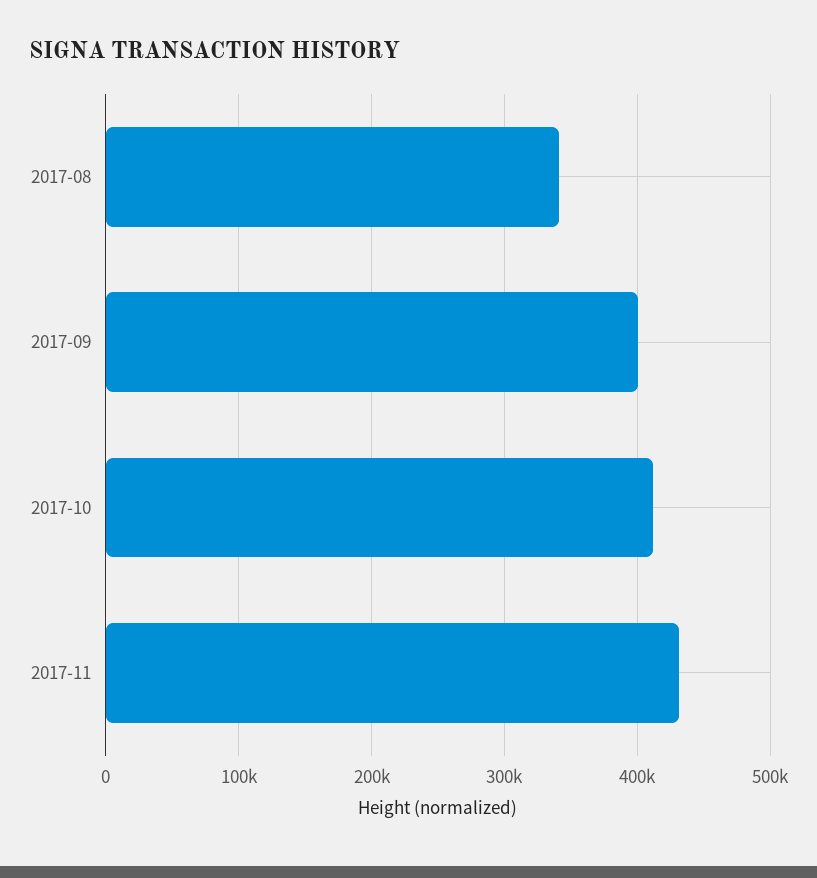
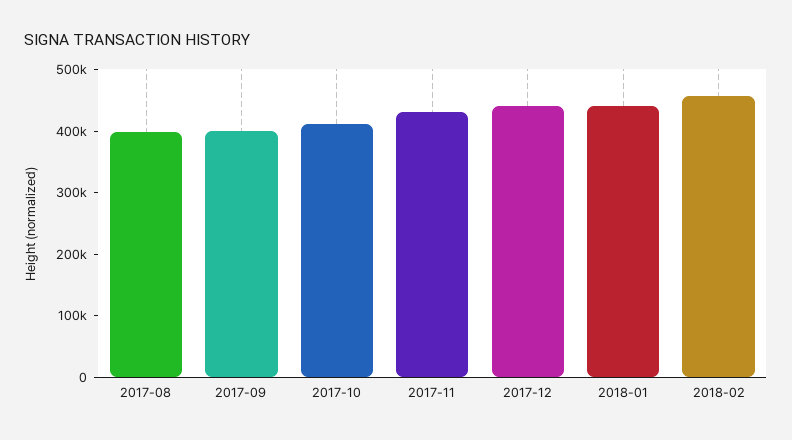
2017-08: 340000 -> 400000
2017-12: none -> 440000
2018-01: none -> 440000
2018-02: none -> 460000

